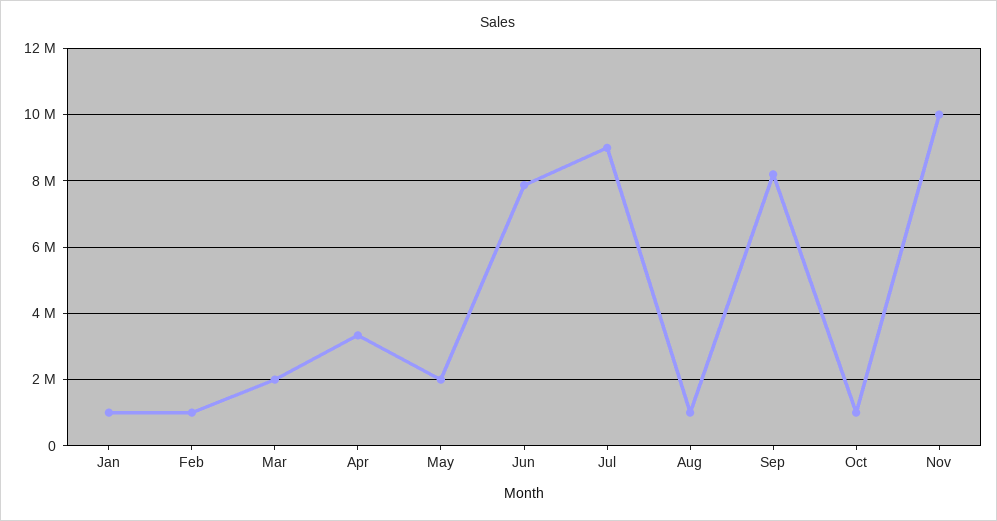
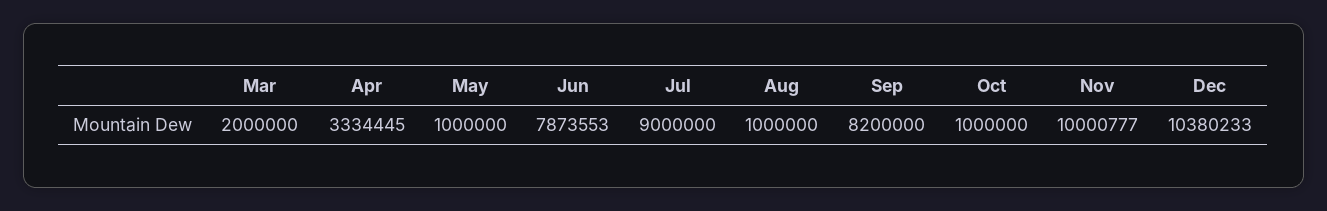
Jan: 1000000 -> none
Feb: 1000000 -> none
May: 2000000 -> 1000000
Dec: none -> 10380233

